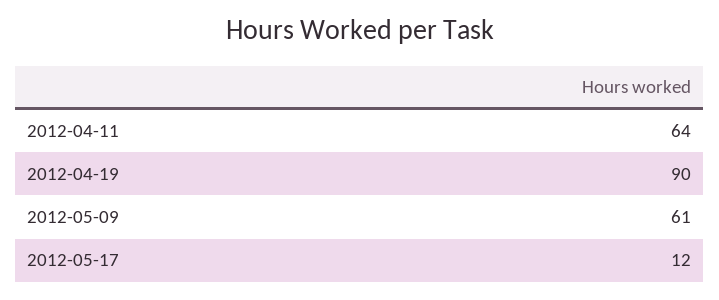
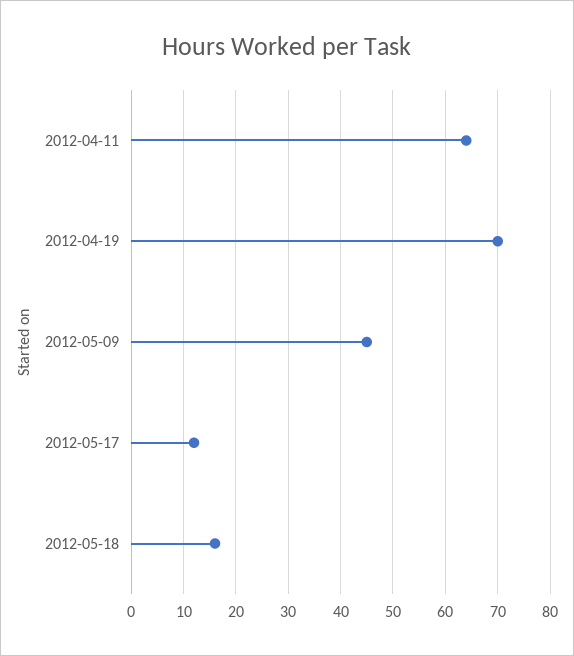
2012-04-19: 90 -> 70
2012-05-09: 61 -> 45
2012-05-18: none -> 15

